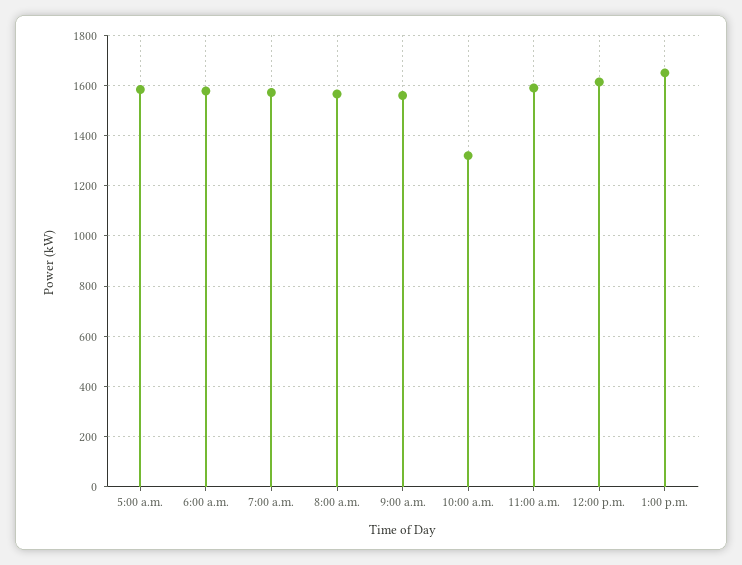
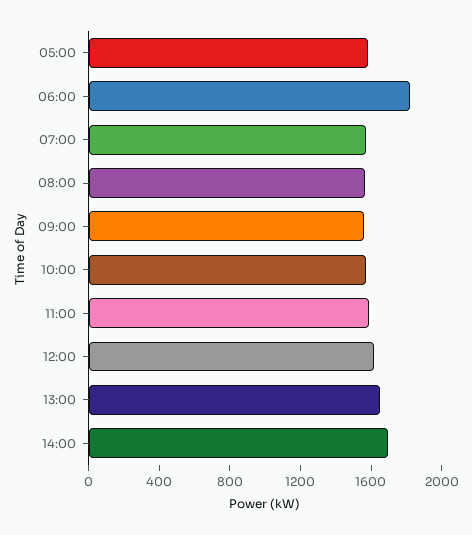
6:00 a.m.: 1575 -> 1800
10:00 a.m.: 1325 -> 1600
14:00: none -> 1700

